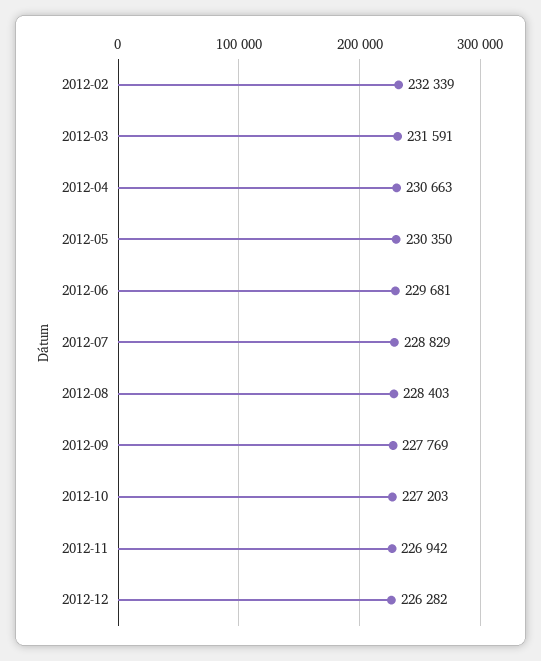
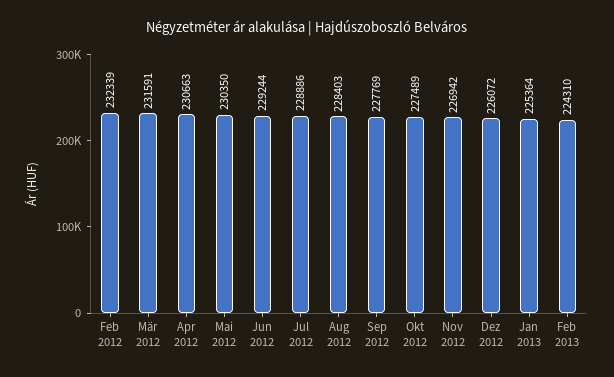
2012-06: 229681 -> 229244
2012-07: 228829 -> 228886
2012-10: 227203 -> 227489
2012-12: 226282 -> 226072
Jan 2013: none -> 225364
Feb 2013: none -> 224310

